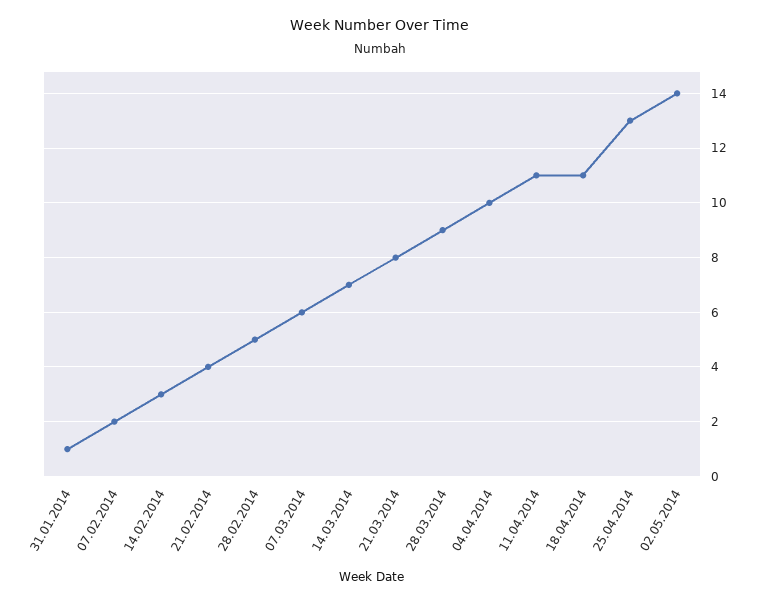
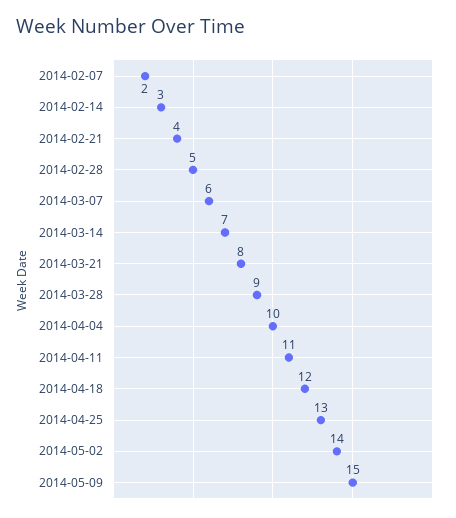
31.01.2014: 1 -> none
18.04.2014: 11 -> 12
2014-05-09: none -> 15

